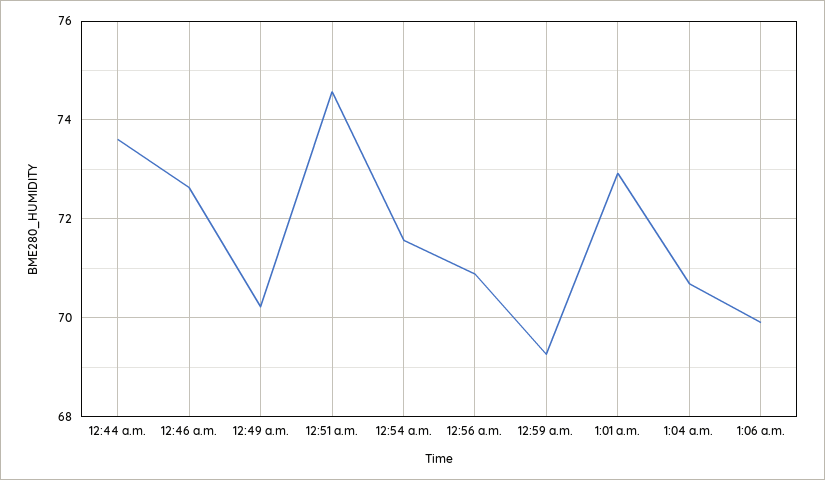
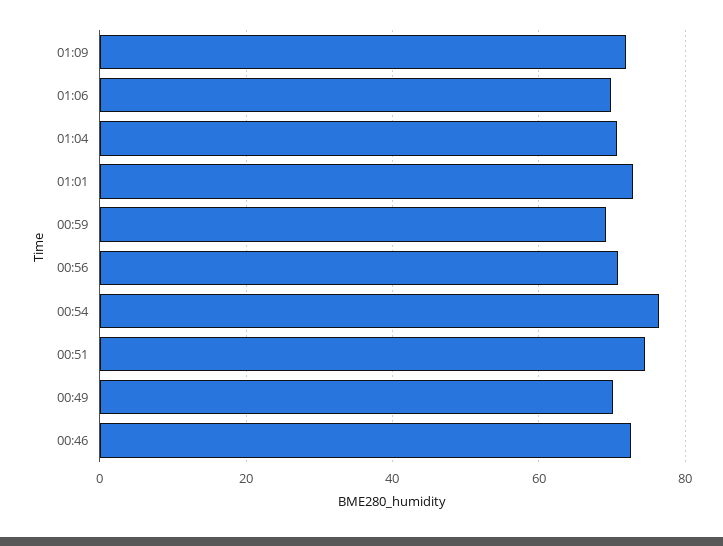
12:44 a.m.: 73.6 -> none
12:54 a.m.: 71.6 -> 76
01:09: none -> 72

